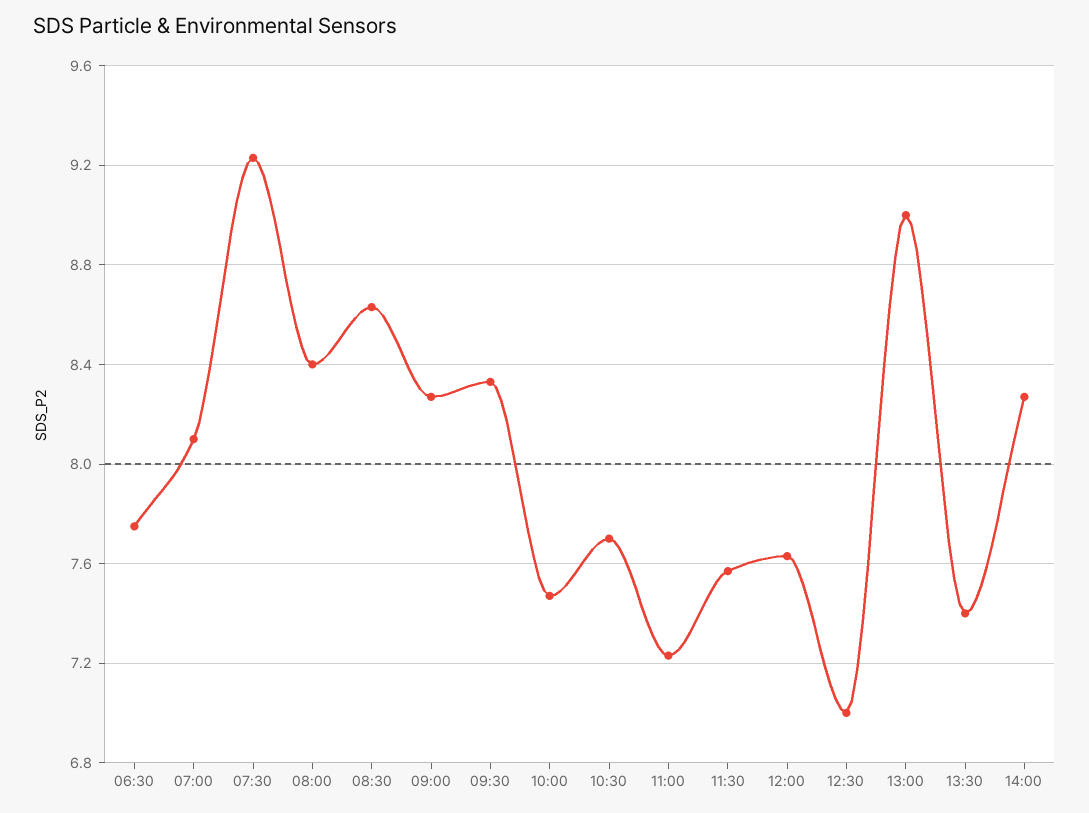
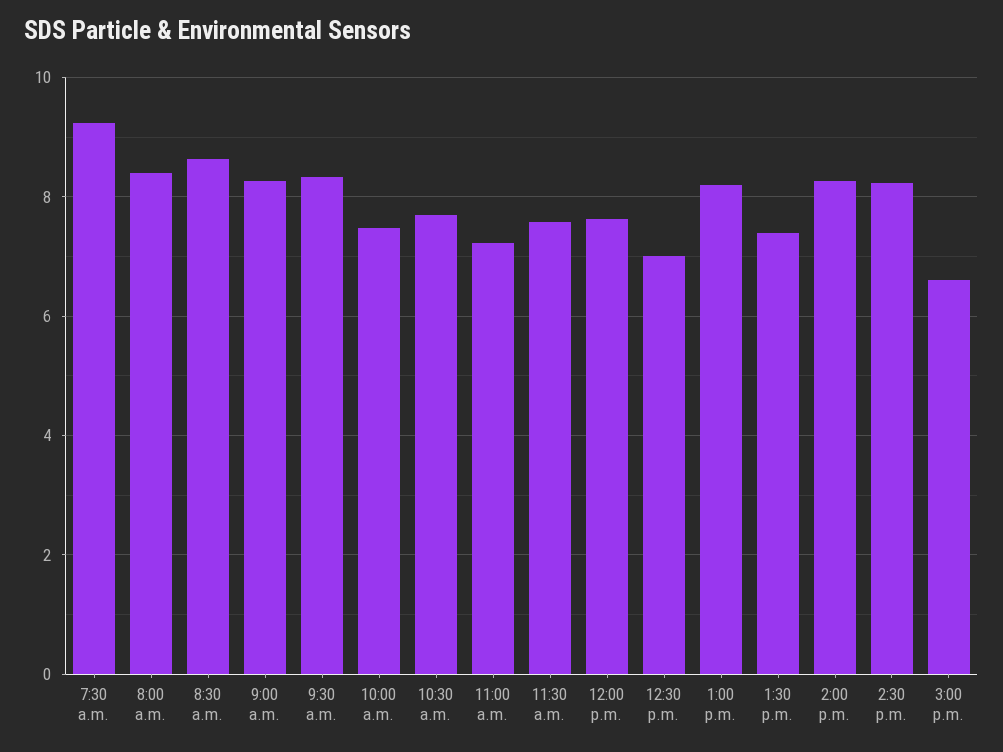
06:30: 7.75 -> none
07:00: 8.1 -> none
13:00: 9 -> 8.2
2:30 p.m.: none -> 8.2
3:00 p.m.: none -> 6.6

